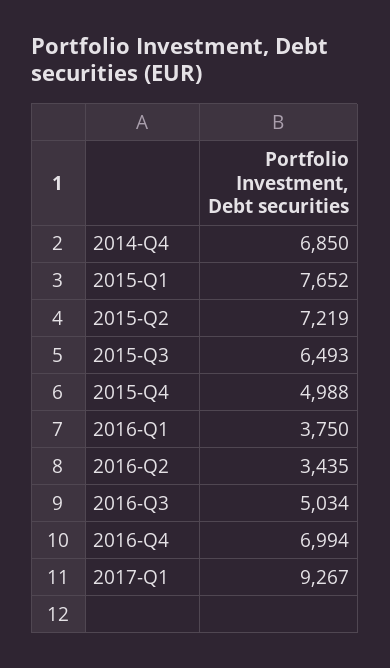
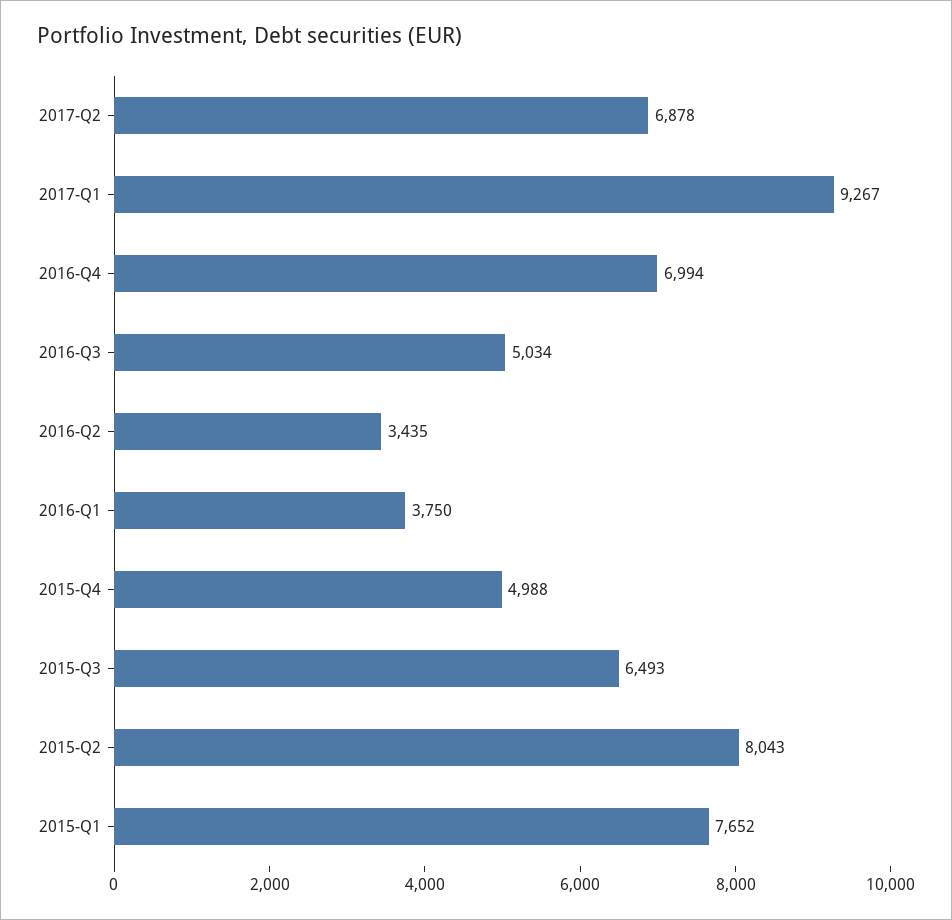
2014-Q4: 6850 -> none
2015-Q2: 7219 -> 8043
2017-Q2: none -> 6878

